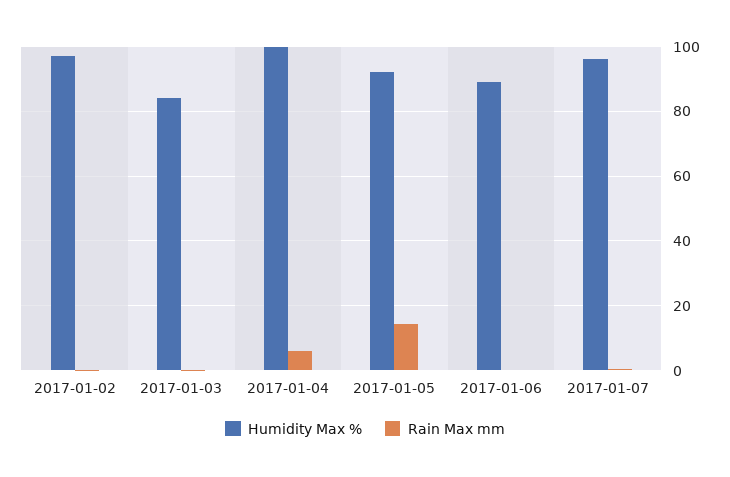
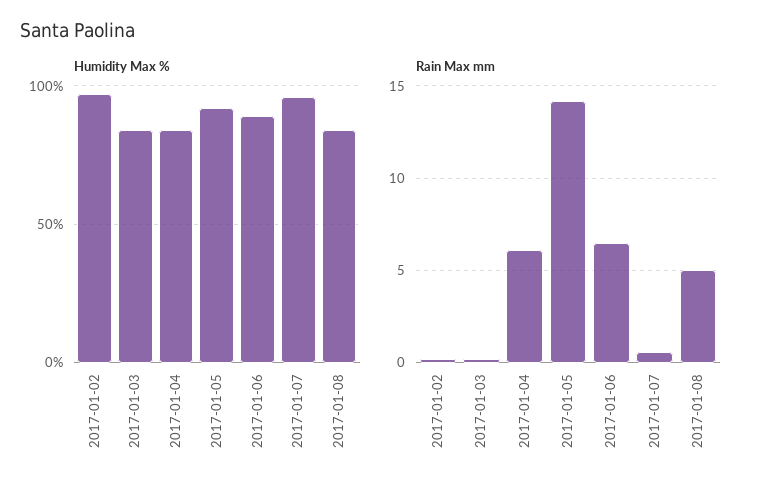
Humidity Max %, 2017-01-04: 100 -> 85
Rain Max mm, 2017-01-06: 0 -> 6.5
Humidity Max %, 2017-01-08: none -> 85
Rain Max mm, 2017-01-08: none -> 5

